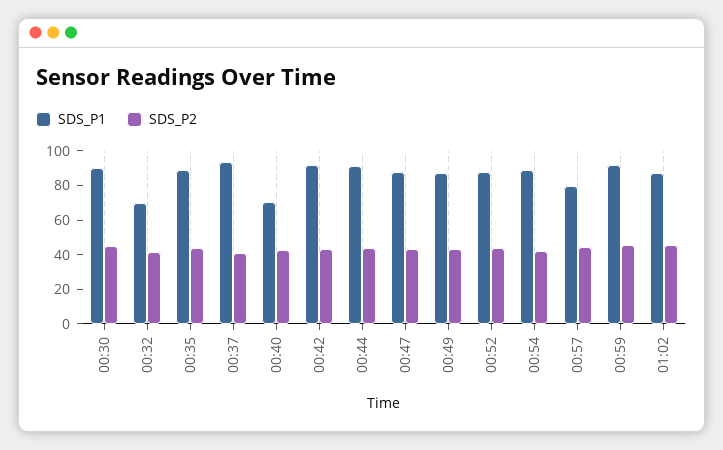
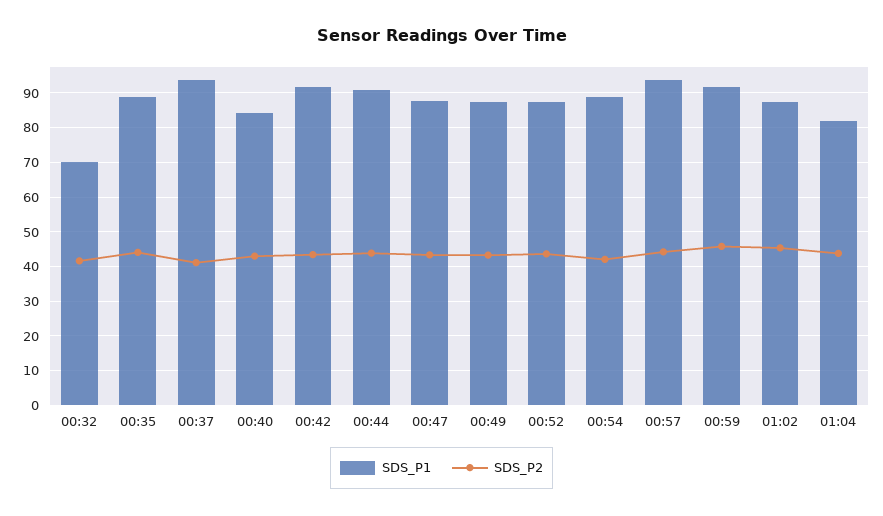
SDS_P1, 00:30: 90 -> none
SDS_P2, 00:30: 45 -> none
SDS_P1, 00:40: 70 -> 84
SDS_P1, 00:57: 80 -> 94
SDS_P1, 01:04: none -> 82
SDS_P2, 01:04: none -> 44

